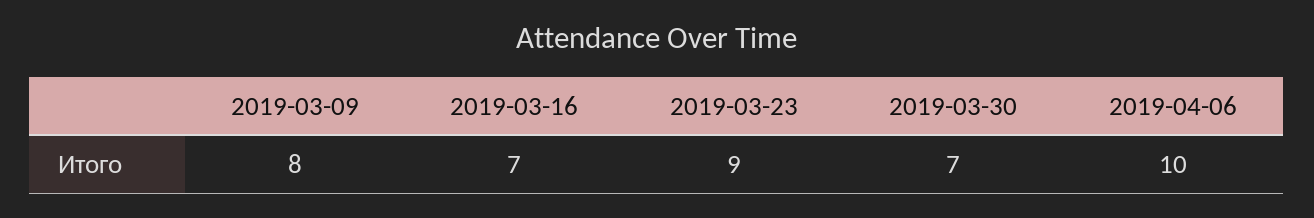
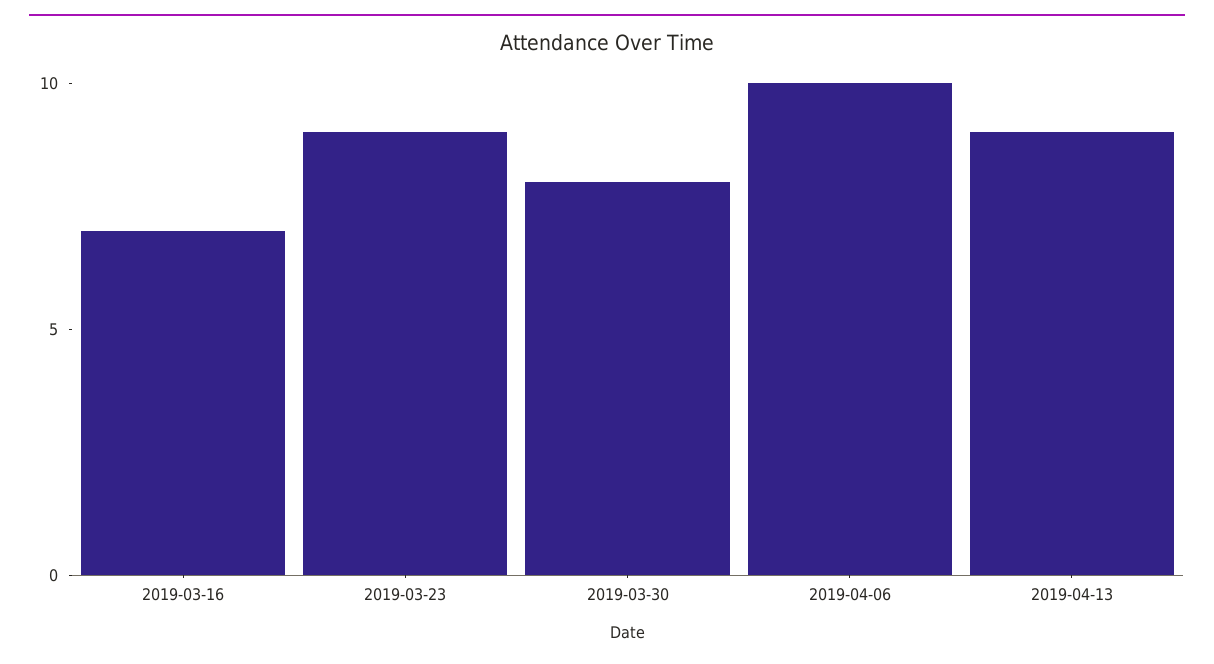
2019-03-09: 8 -> none
2019-03-30: 7 -> 8
2019-04-13: none -> 9

